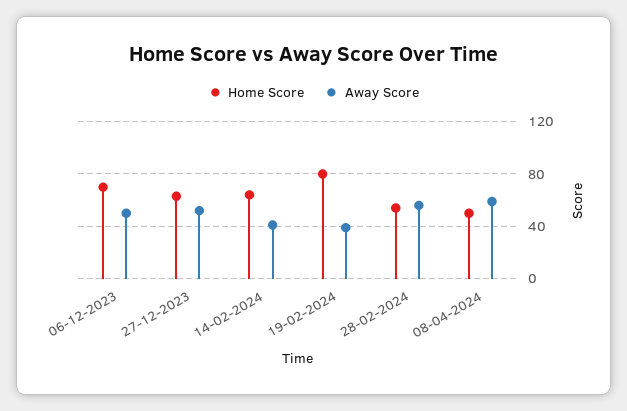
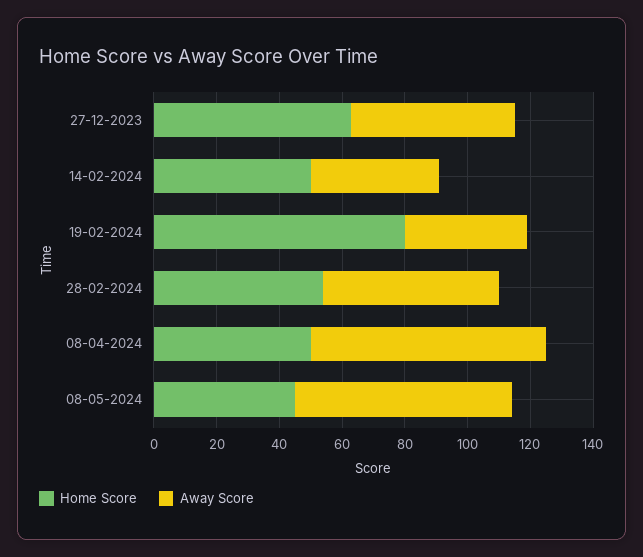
Home Score, 06-12-2023: 70 -> none
Away Score, 06-12-2023: 50 -> none
Home Score, 14-02-2024: 65 -> 50
Away Score, 08-04-2024: 60 -> 75
Home Score, 08-05-2024: none -> 45
Away Score, 08-05-2024: none -> 70

